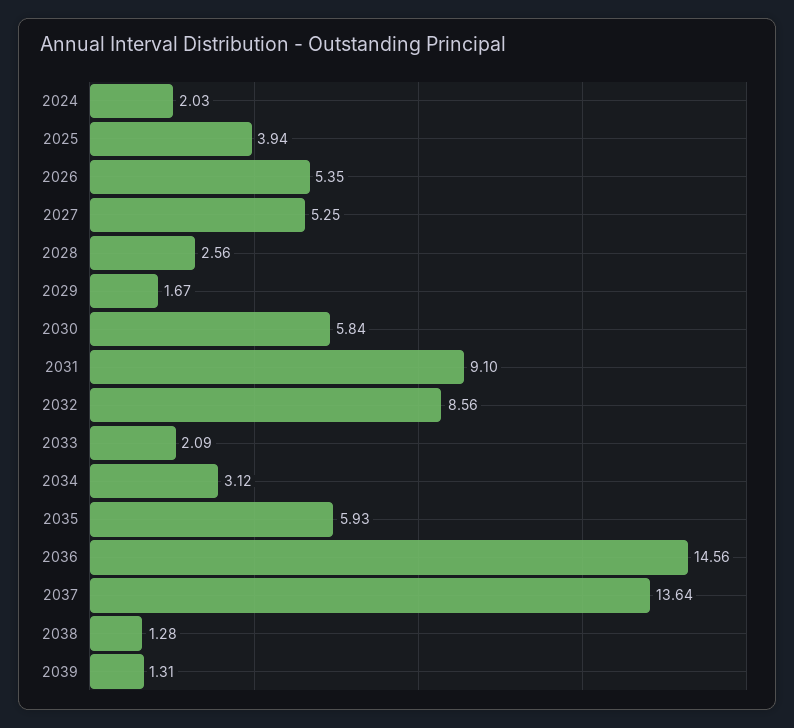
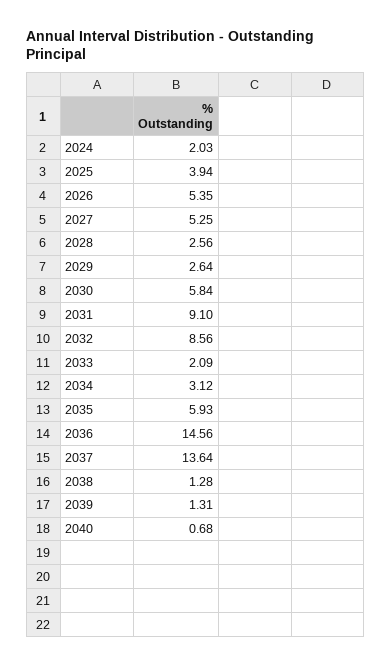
2029: 1.67 -> 2.64
2040: none -> 0.68

